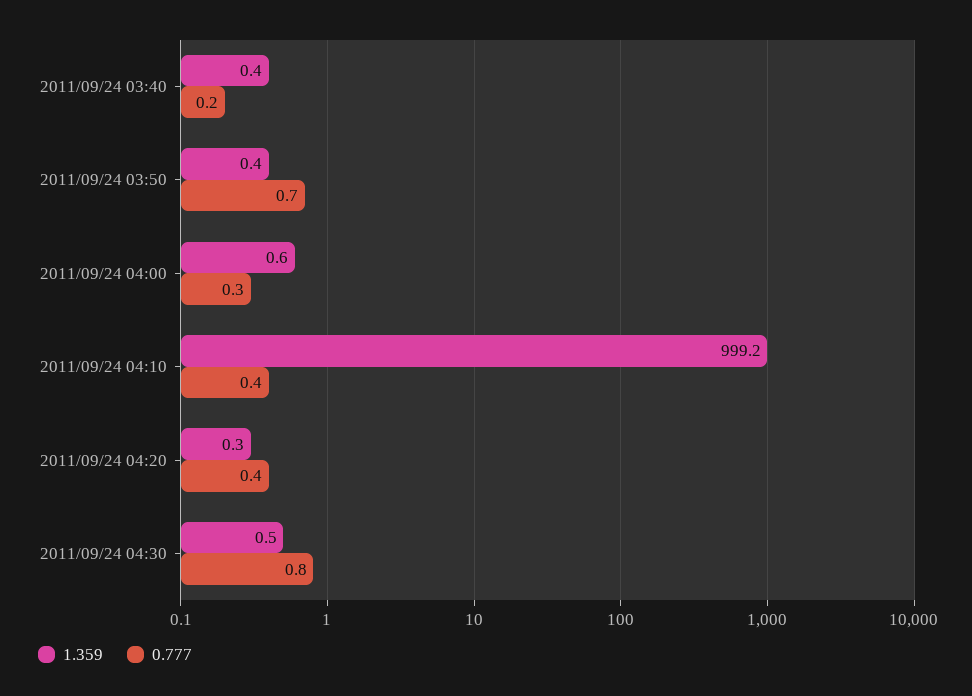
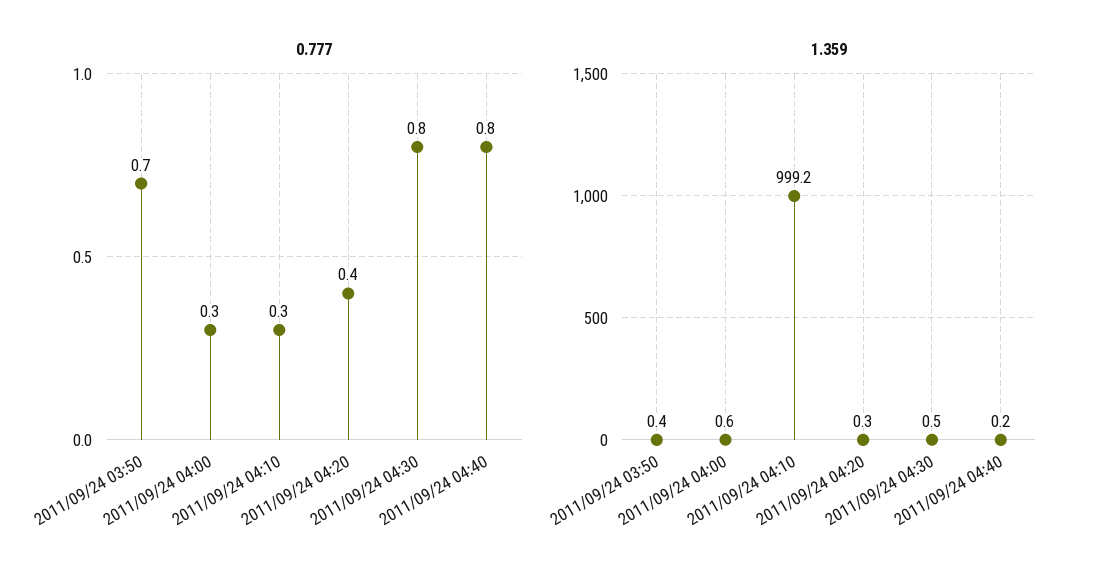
1.359, 2011/09/24 03:40: 0.4 -> none
0.777, 2011/09/24 03:40: 0.2 -> none
0.777, 2011/09/24 04:10: 0.4 -> 0.3
0.777, 2011/09/24 04:40: none -> 0.8
1.359, 2011/09/24 04:40: none -> 0.2

